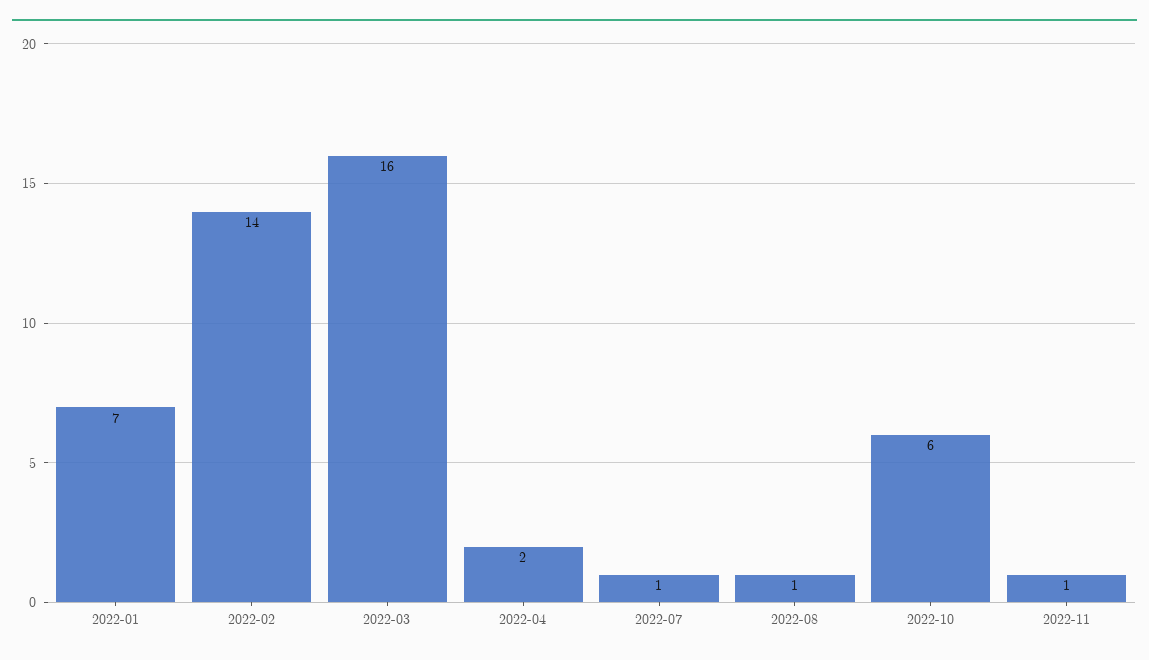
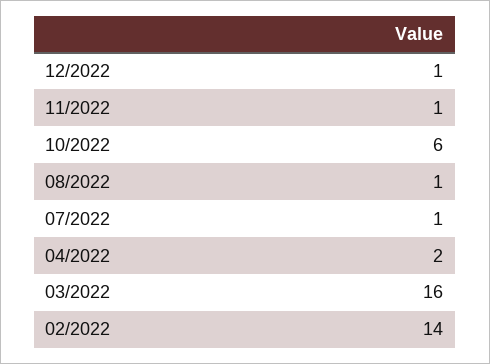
2022-01: 7 -> none
12/2022: none -> 1

